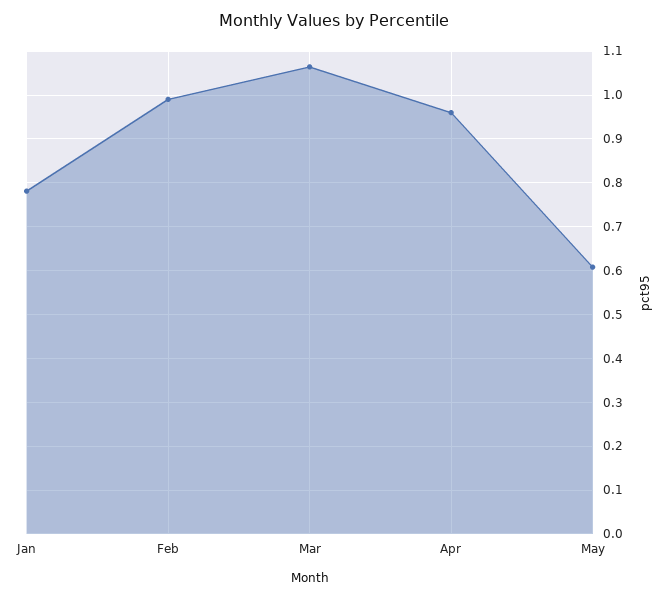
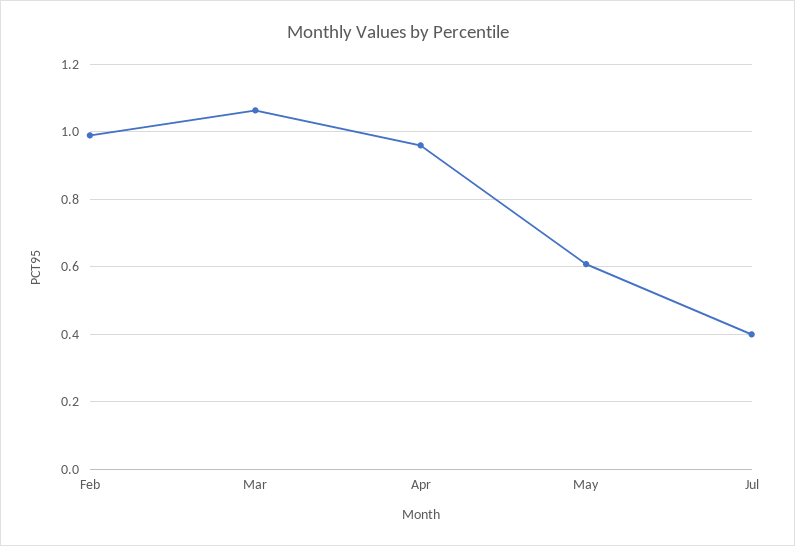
Jan: 0.78 -> none
Jul: none -> 0.4

